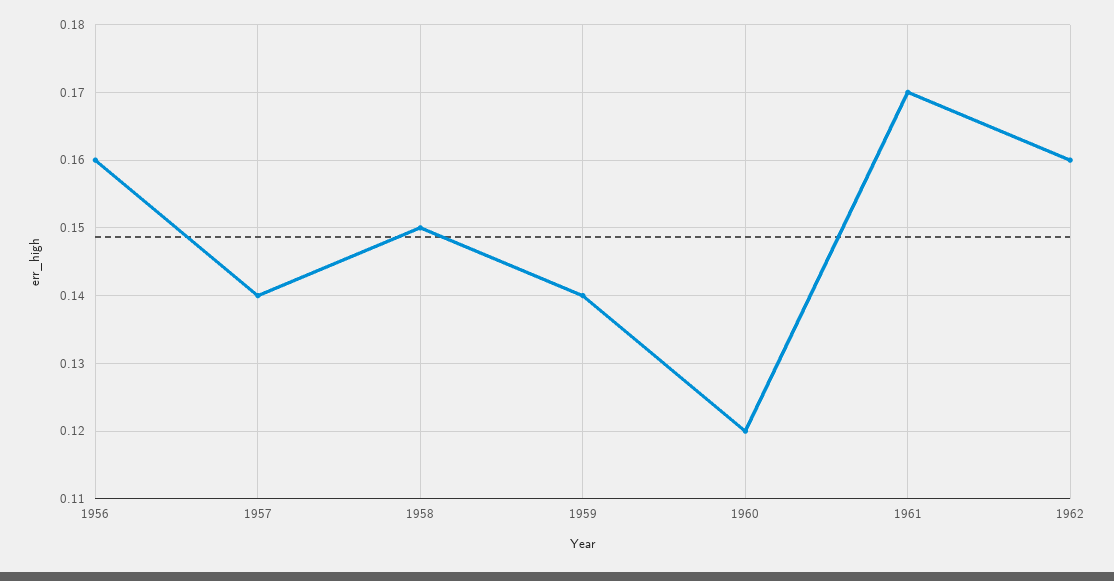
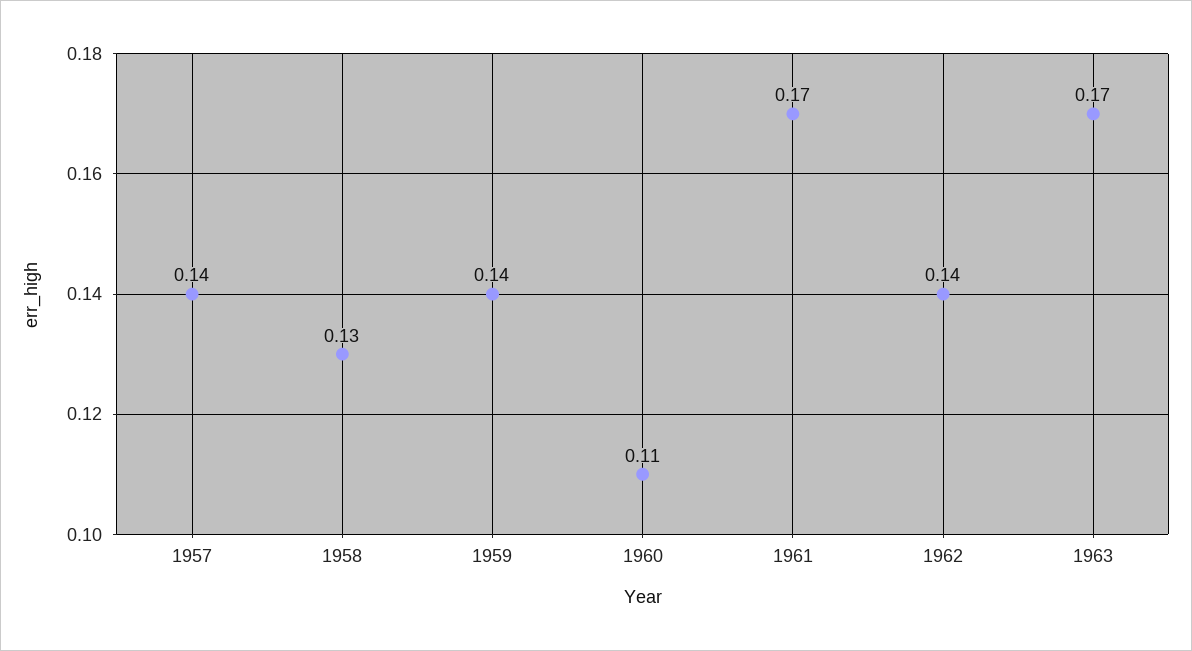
1956: 0.16 -> none
1958: 0.15 -> 0.13
1960: 0.12 -> 0.11
1962: 0.16 -> 0.14
1963: none -> 0.17

